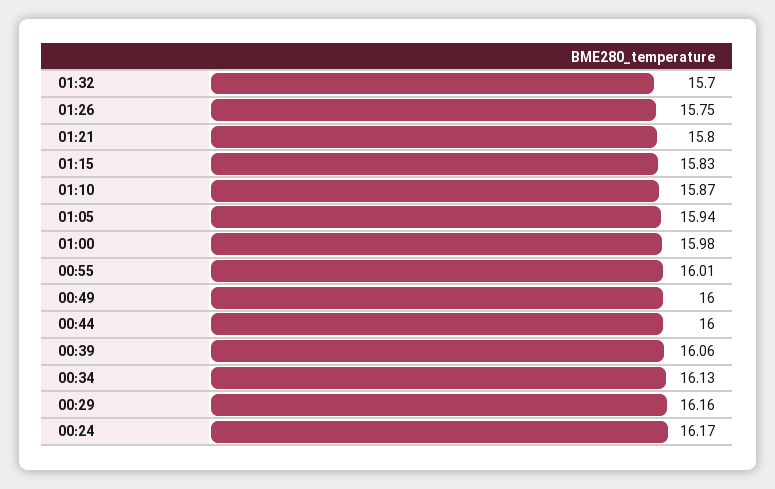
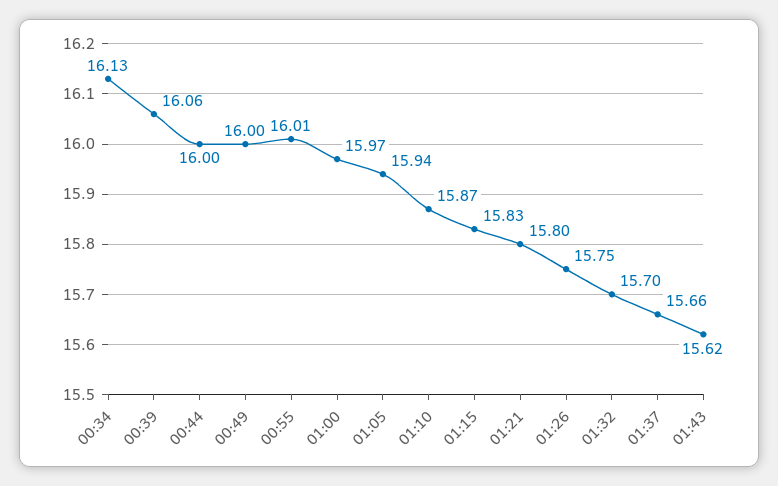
01:00: 15.98 -> 15.97
00:29: 16.16 -> none
00:24: 16.17 -> none
01:37: none -> 15.66
01:43: none -> 15.62

